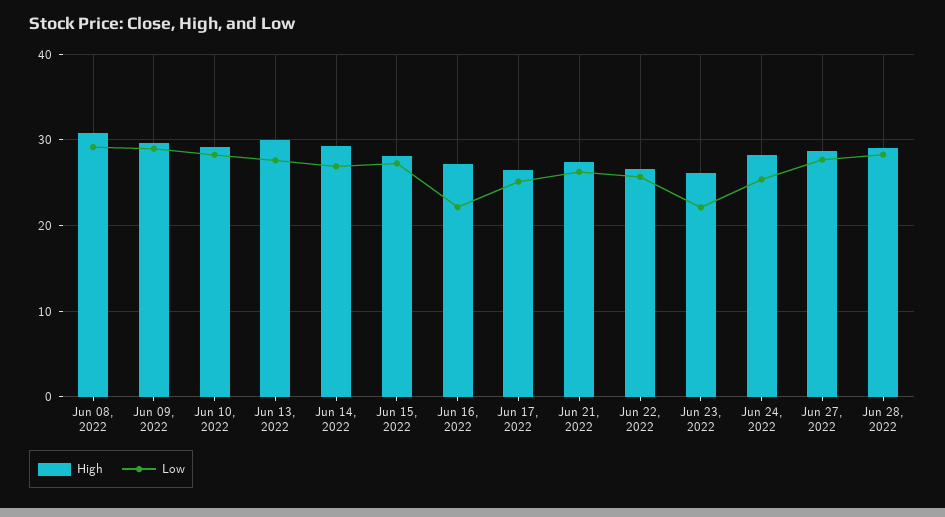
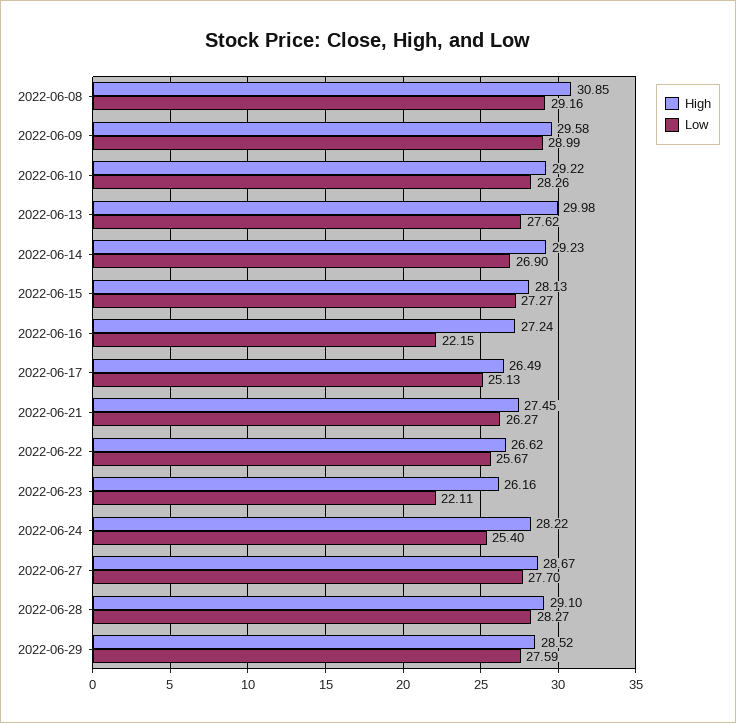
High, 2022-06-29: none -> 28.52
Low, 2022-06-29: none -> 27.59

